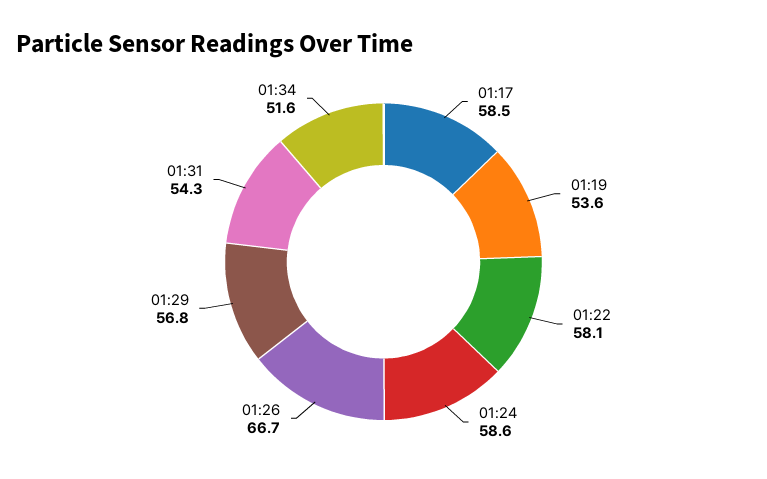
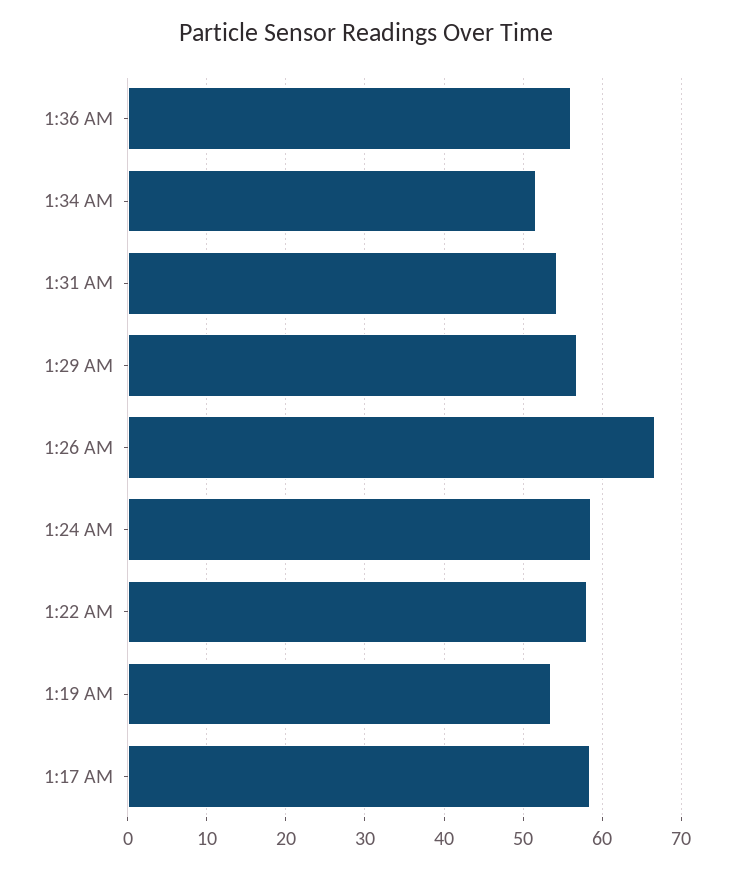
1:36 AM: none -> 56

